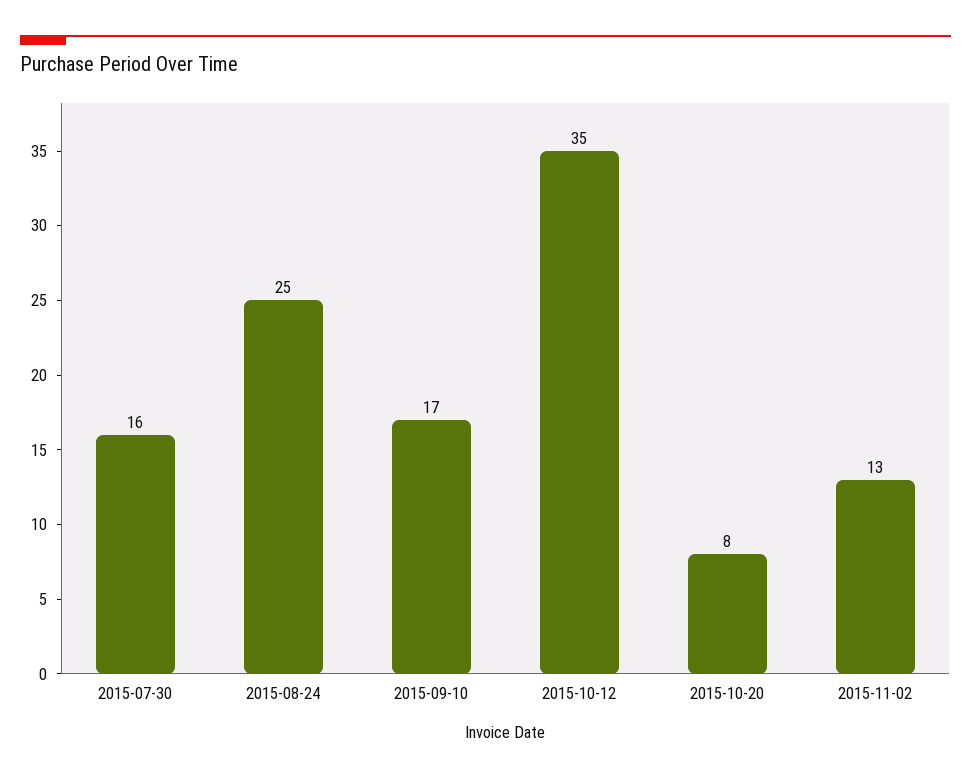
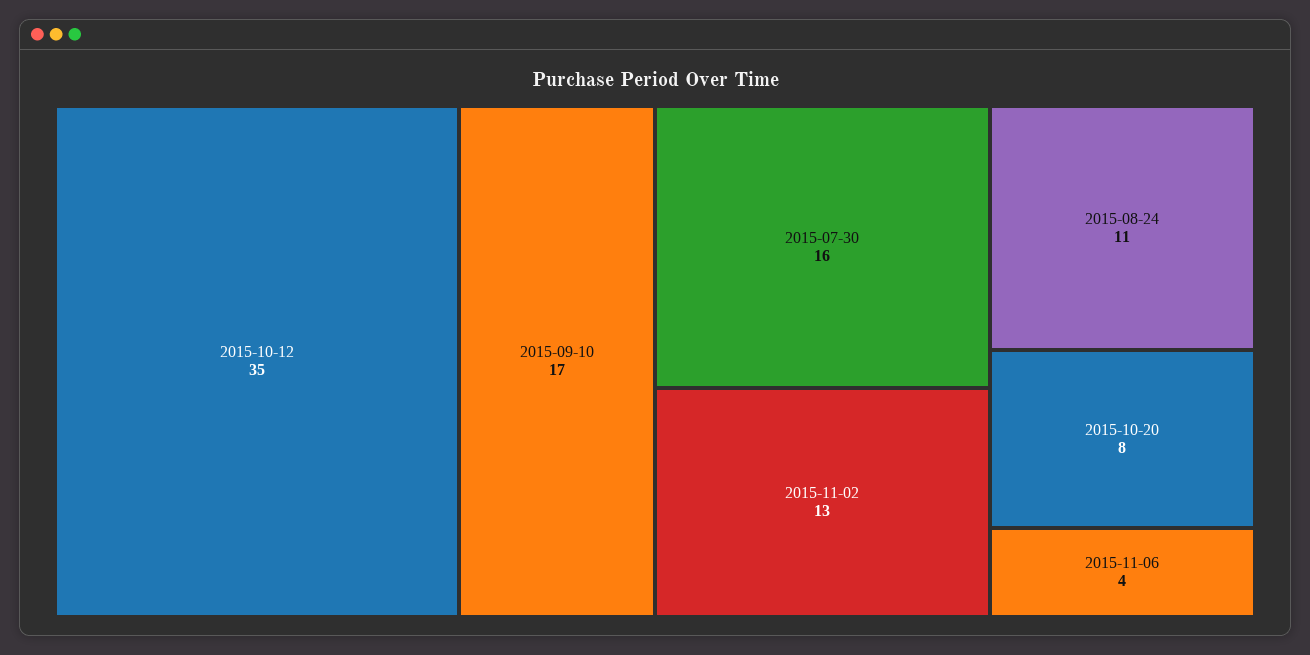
2015-08-24: 25 -> 11
2015-11-06: none -> 4

